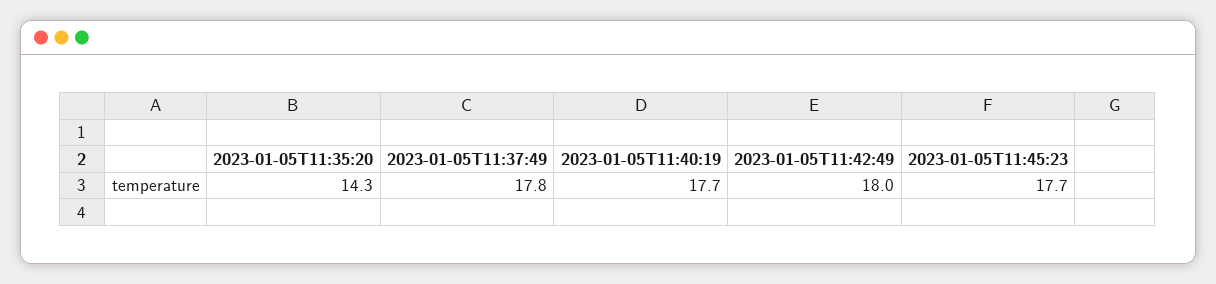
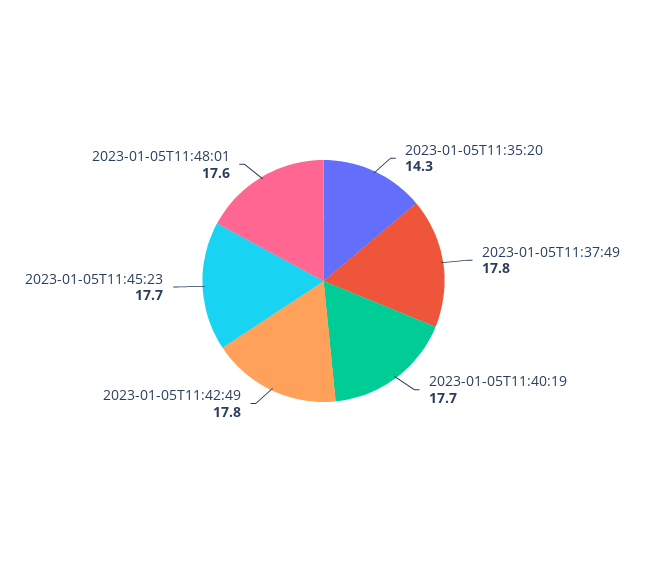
2023-01-05T11:42:49: 18 -> 17.8
2023-01-05T11:48:01: none -> 17.6

